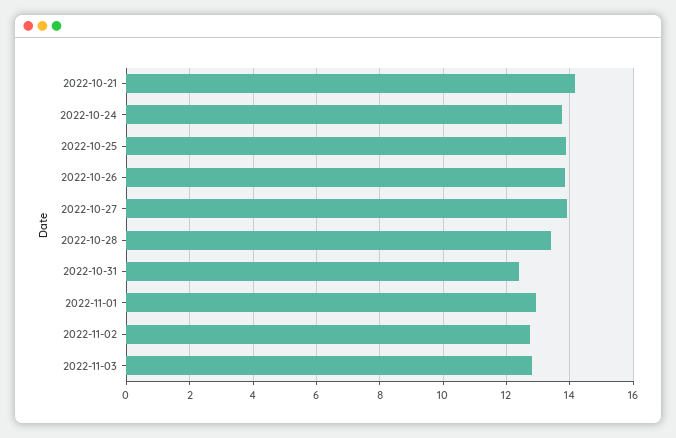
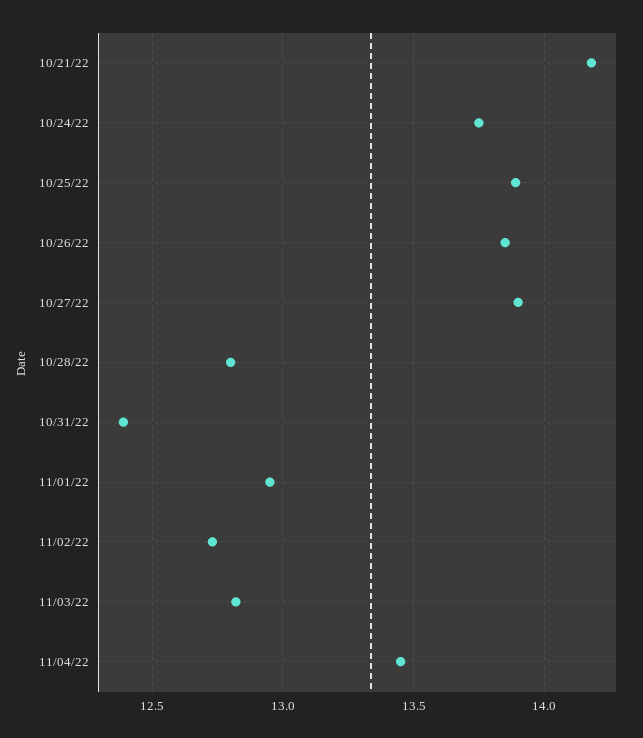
2022-10-28: 13.4 -> 12.8
11/04/22: none -> 13.45

